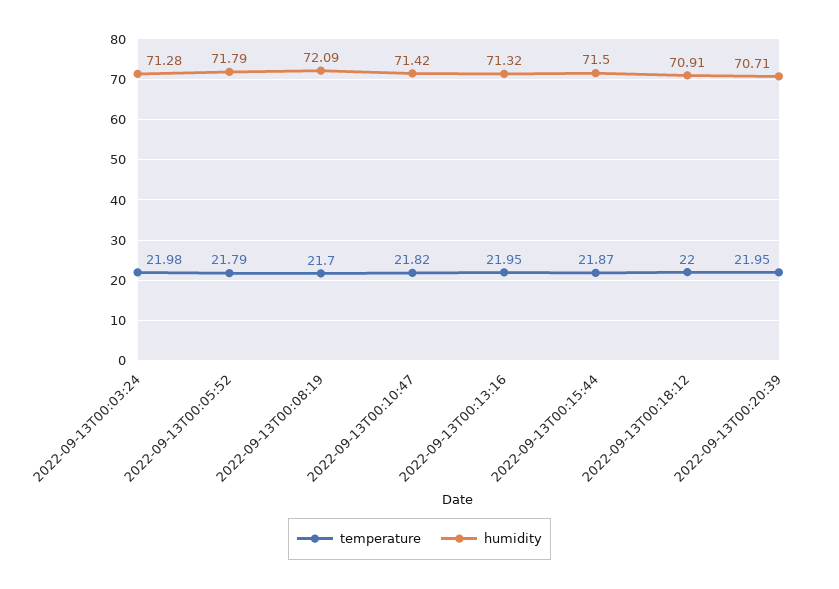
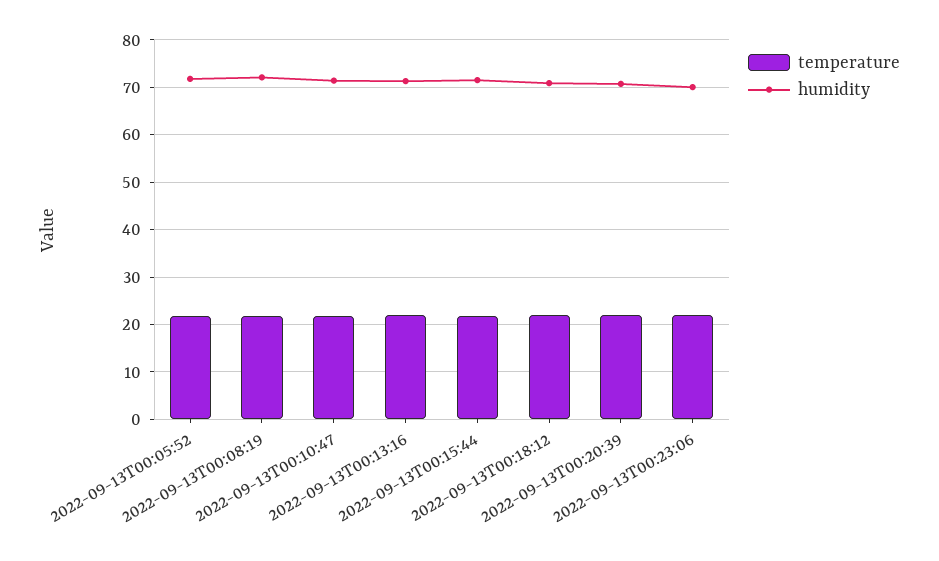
temperature, 2022-09-13T00:03:24: 21.98 -> none
humidity, 2022-09-13T00:03:24: 71.28 -> none
temperature, 2022-09-13T00:23:06: none -> 22
humidity, 2022-09-13T00:23:06: none -> 70

